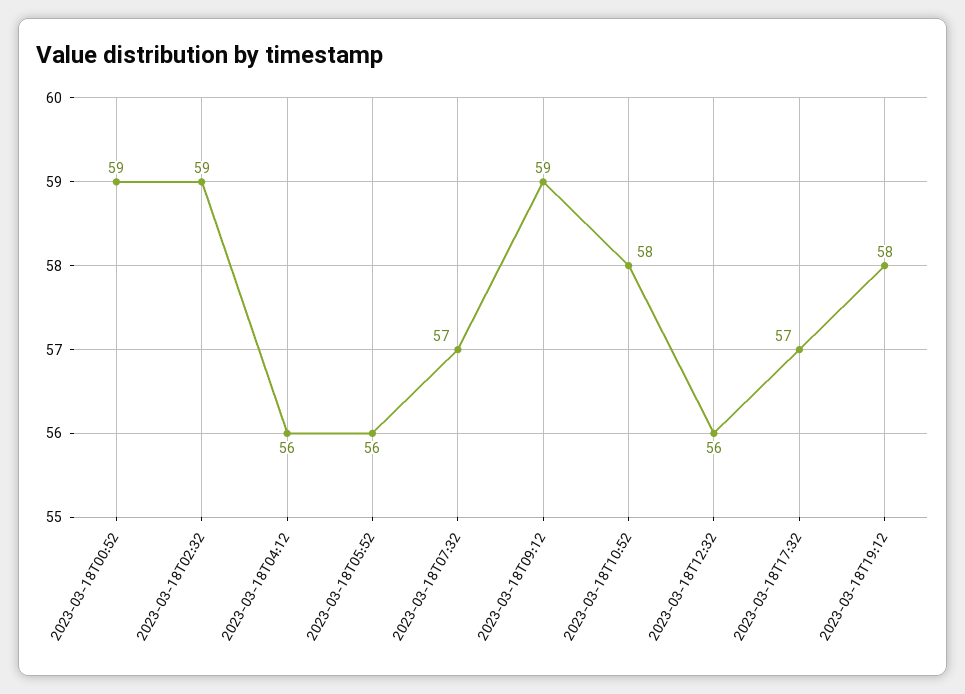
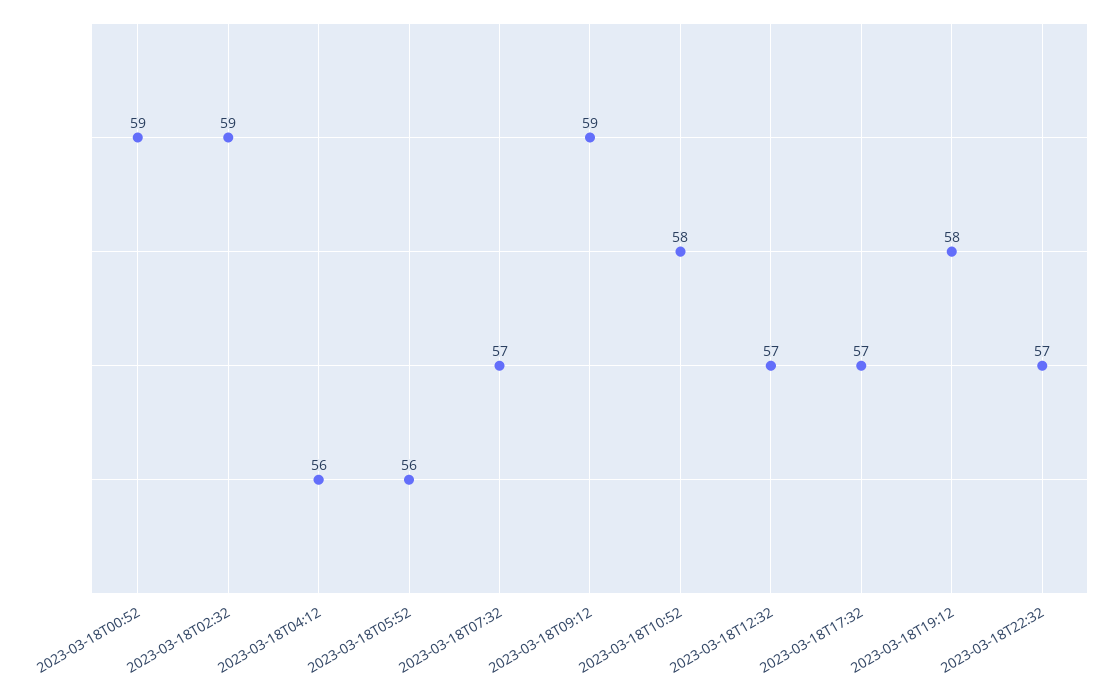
2023-03-18T12:32: 56 -> 57
2023-03-18T22:32: none -> 57

